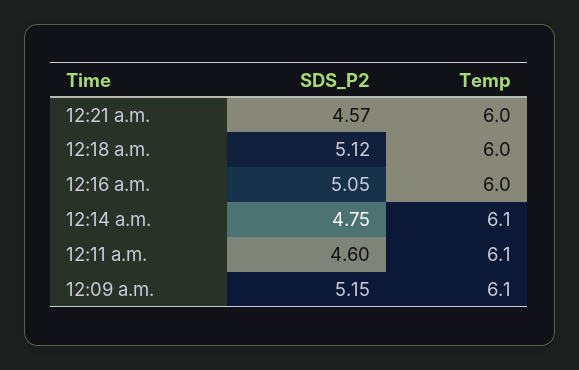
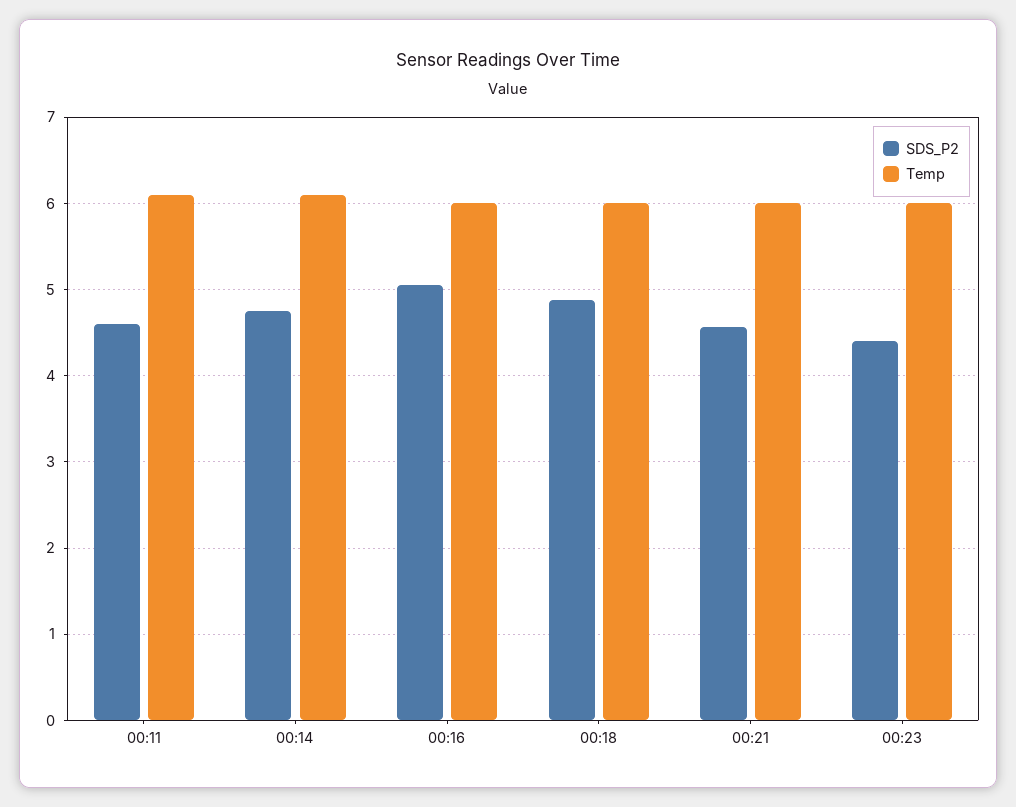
SDS_P2, 12:18 a.m.: 5.12 -> 4.9
SDS_P2, 12:09 a.m.: 5.15 -> none
Temp, 12:09 a.m.: 6.1 -> none
SDS_P2, 00:23: none -> 4.4
Temp, 00:23: none -> 6

